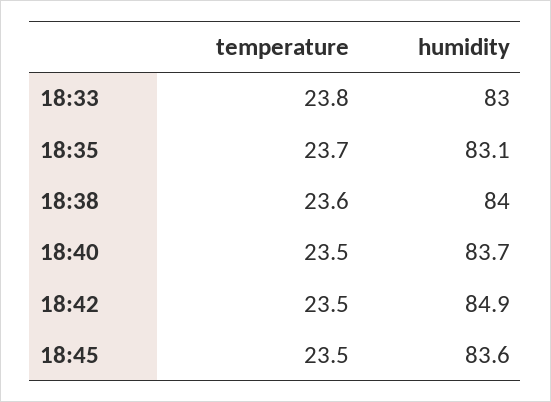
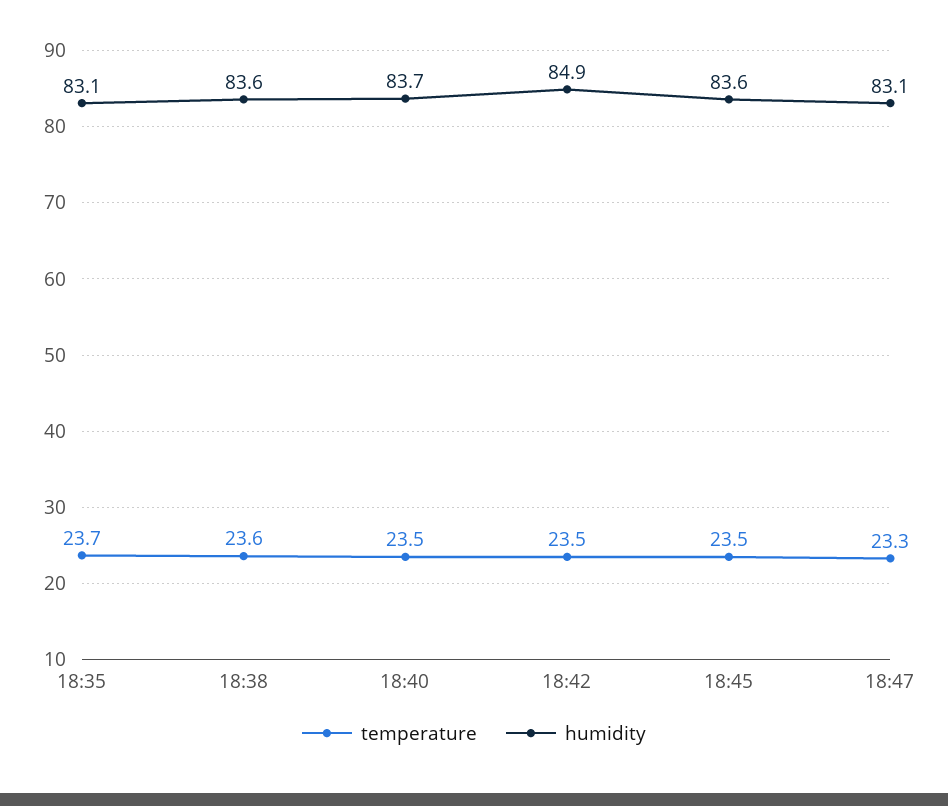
temperature, 18:33: 23.8 -> none
humidity, 18:33: 83 -> none
humidity, 18:38: 84 -> 83.6
temperature, 18:47: none -> 23.3
humidity, 18:47: none -> 83.1

